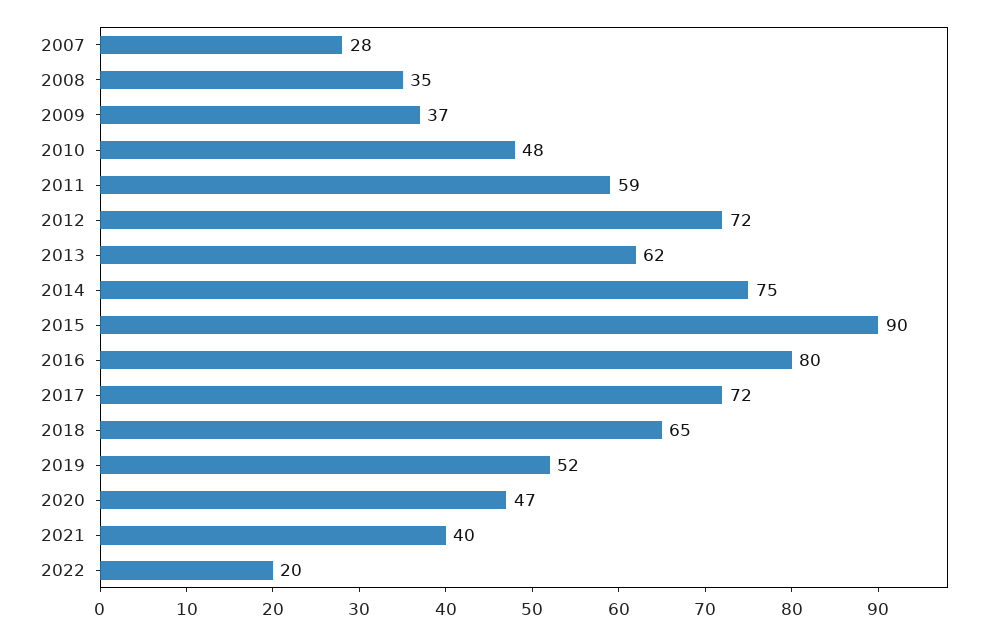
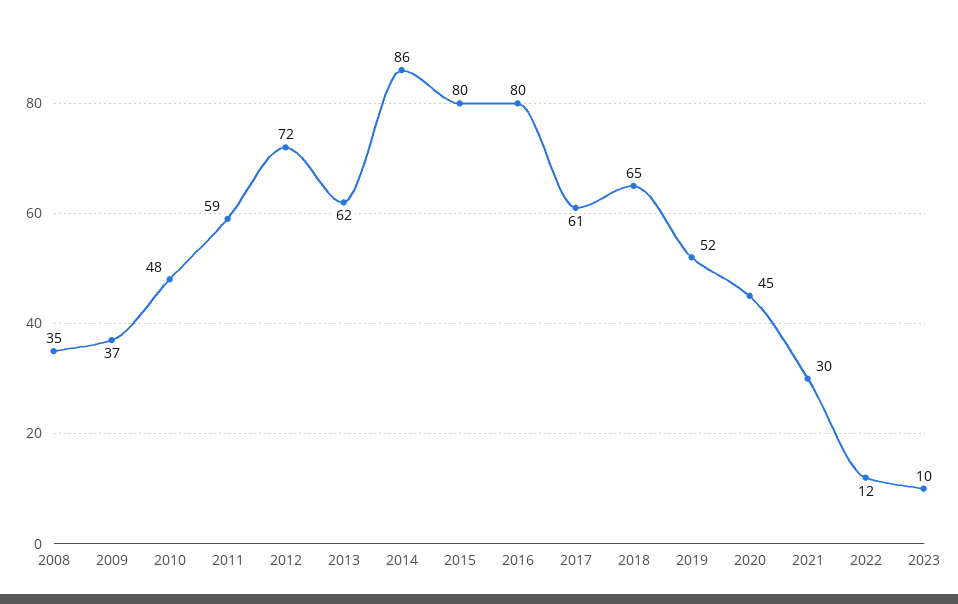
2007: 28 -> none
2014: 75 -> 86
2015: 90 -> 80
2017: 72 -> 61
2020: 47 -> 45
2021: 40 -> 30
2022: 20 -> 12
2023: none -> 10

